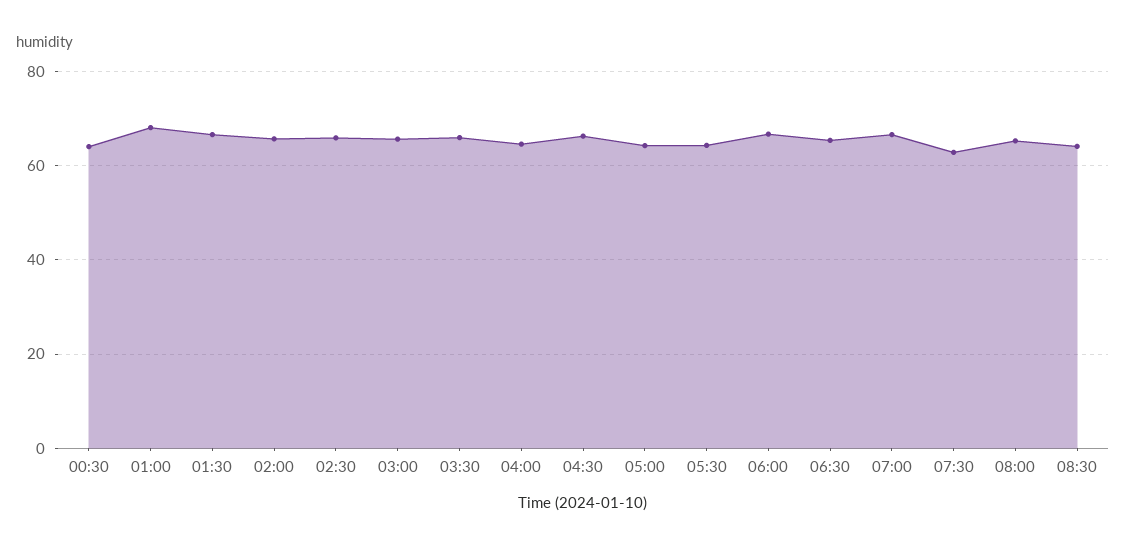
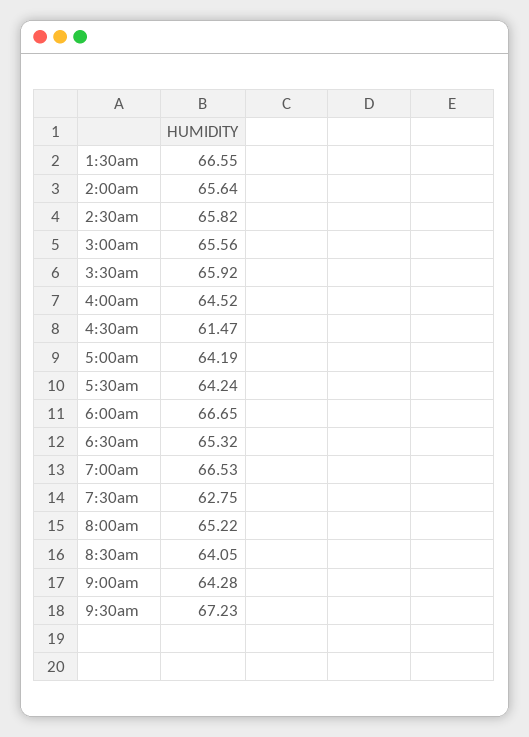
00:30: 64 -> none
01:00: 68 -> none
04:30: 66 -> 61.47
9:00am: none -> 64.28
9:30am: none -> 67.23

